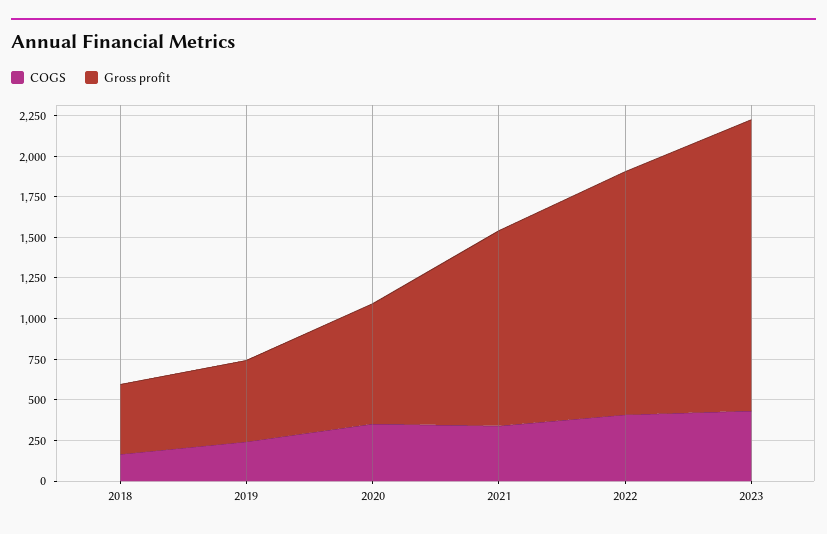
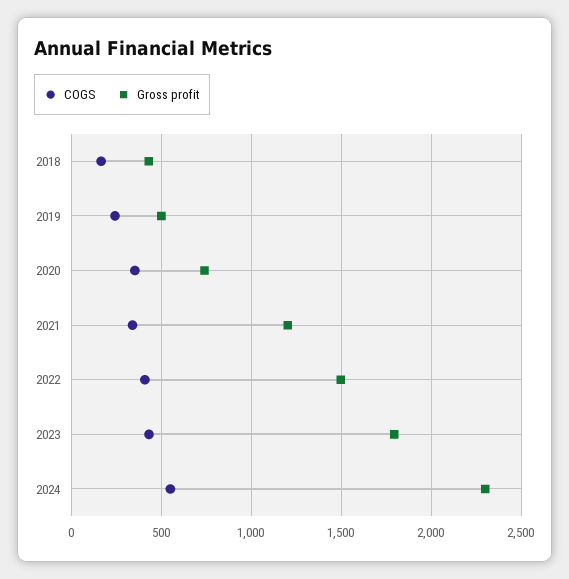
COGS, 2024: none -> 550
Gross profit, 2024: none -> 2300

